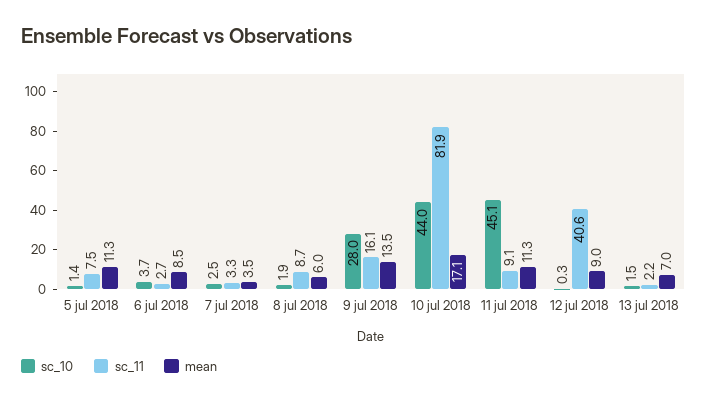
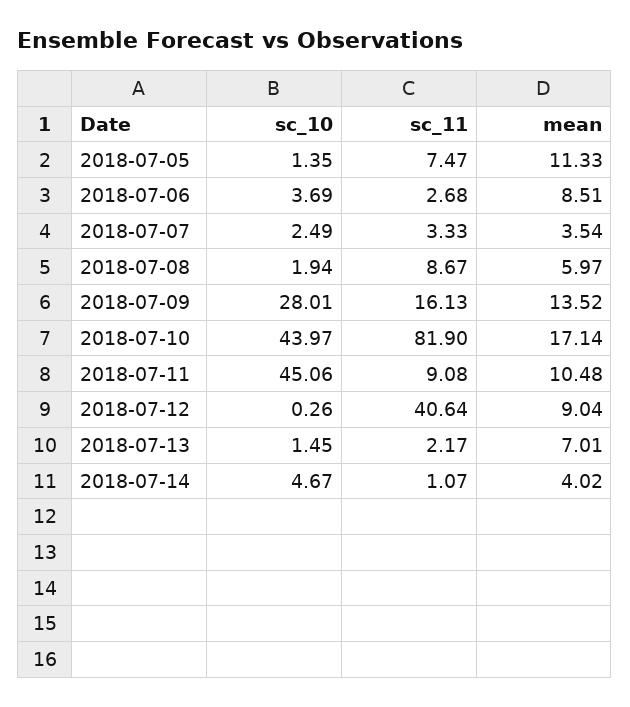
mean, 11 jul 2018: 11.3 -> 10.48
sc_10, 2018-07-14: none -> 4.67
sc_11, 2018-07-14: none -> 1.07
mean, 2018-07-14: none -> 4.02

